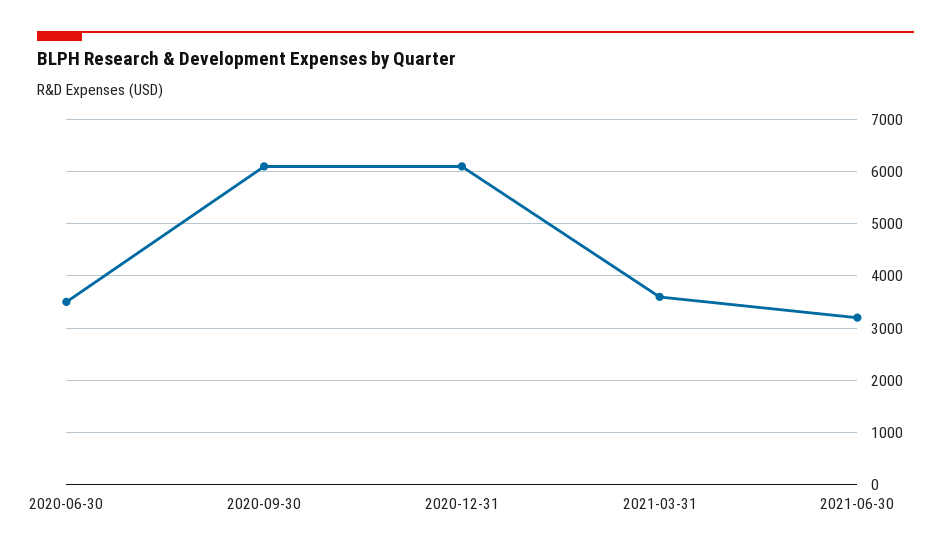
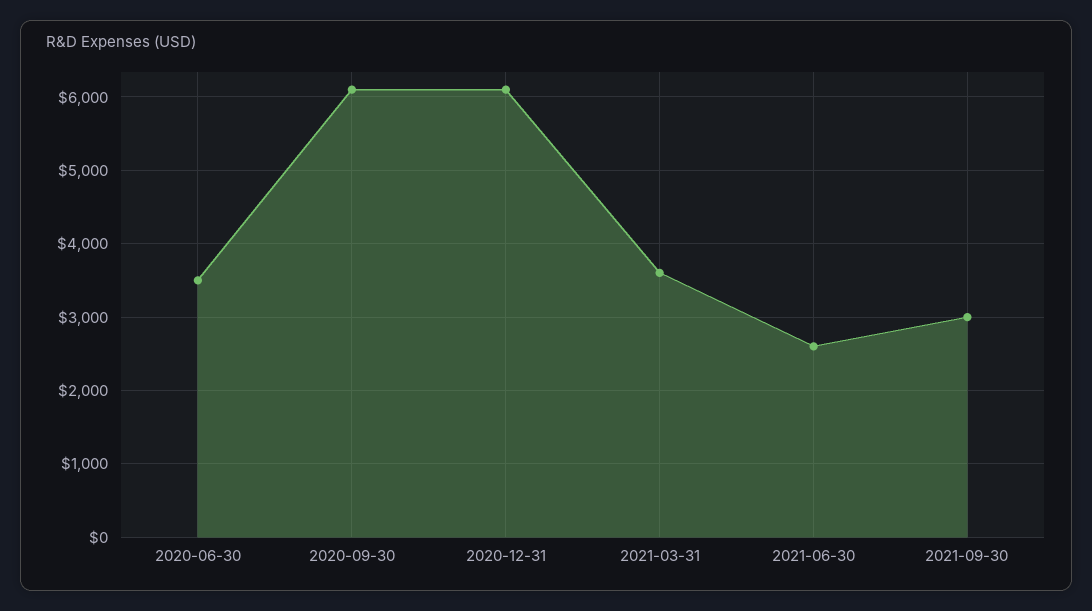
2021-06-30: 3200 -> 2600
2021-09-30: none -> 3000

